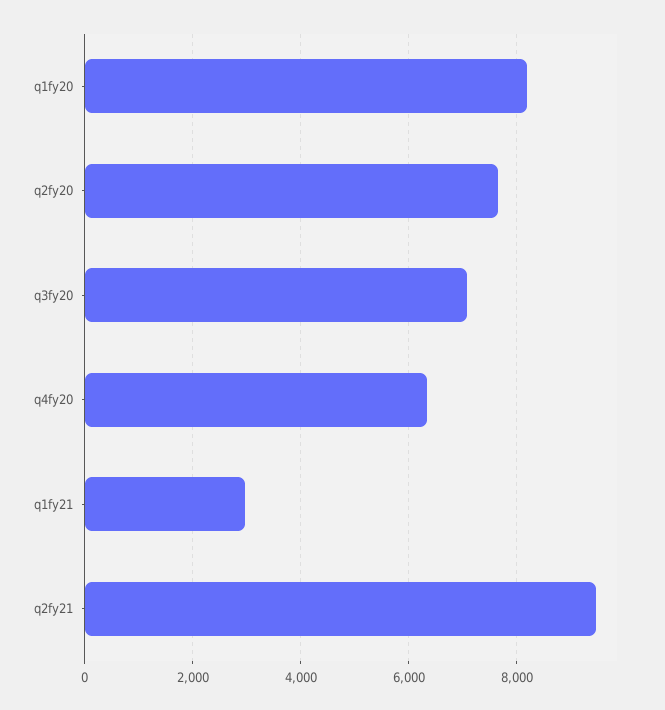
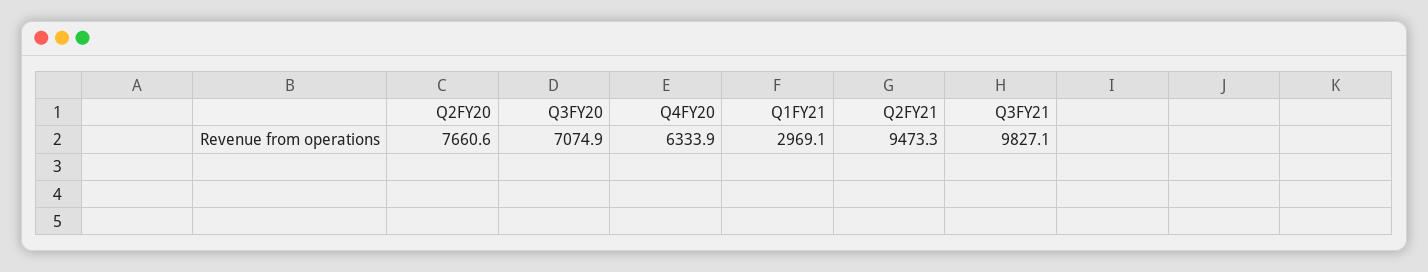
q1fy20: 8200 -> none
Q3FY21: none -> 9827.1

